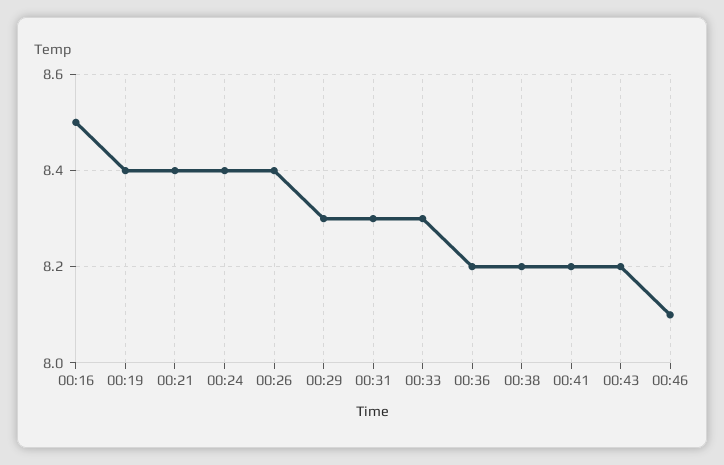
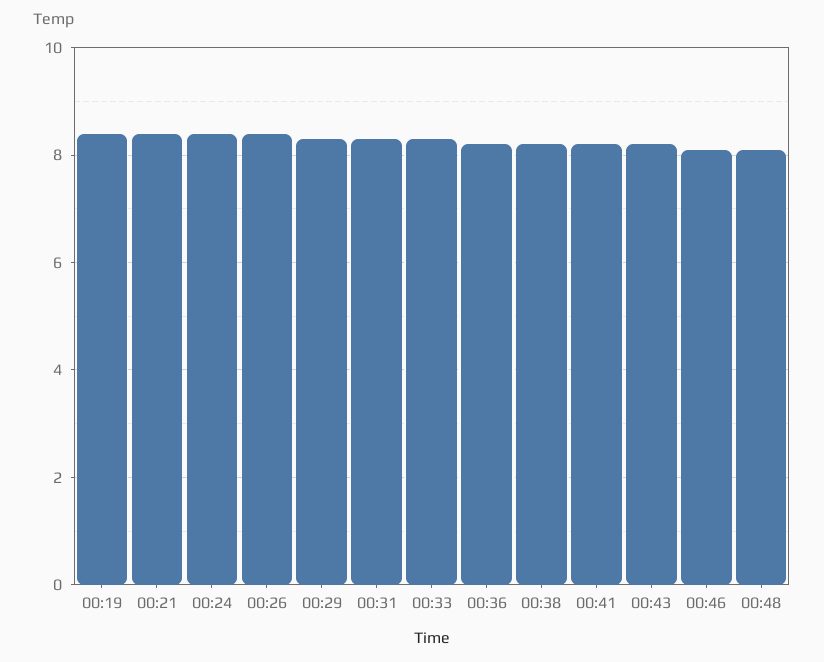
00:16: 8.5 -> none
00:48: none -> 8

